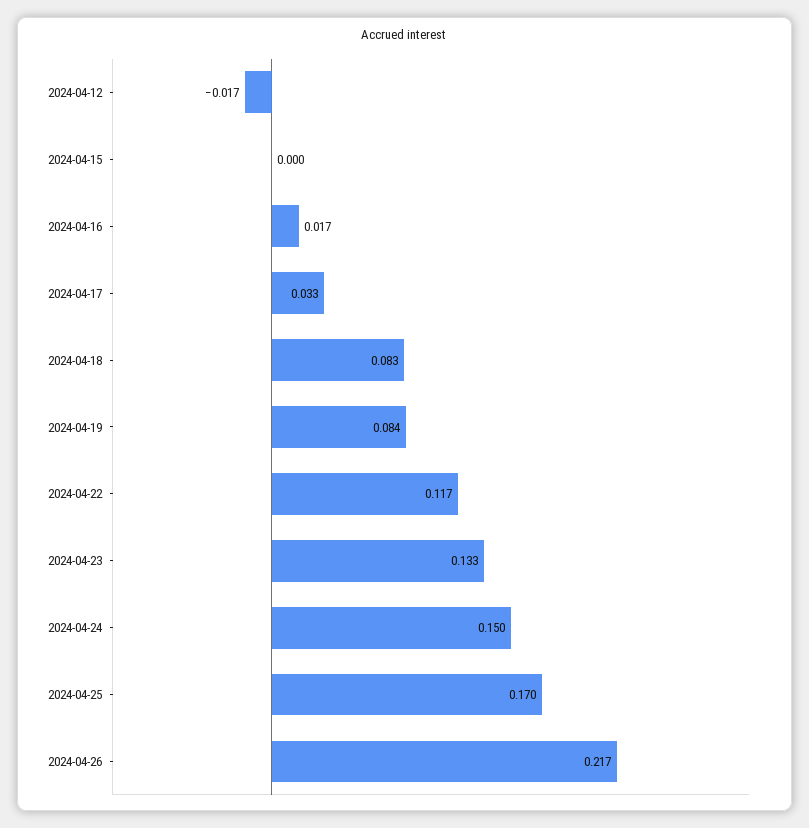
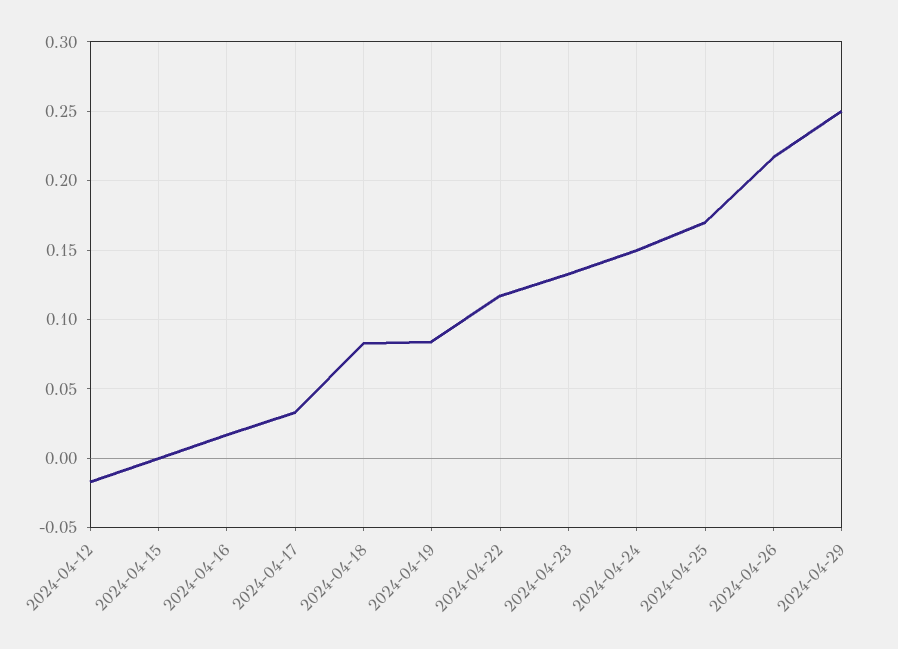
2024-04-29: none -> 0.25

